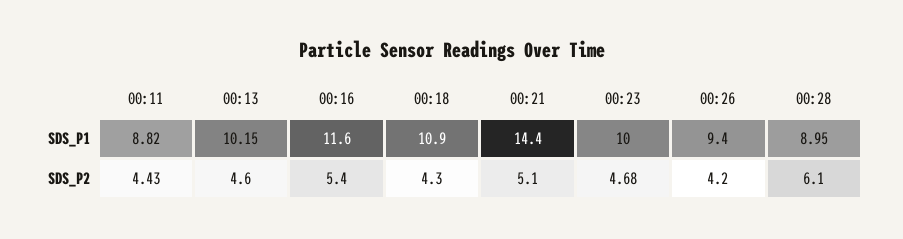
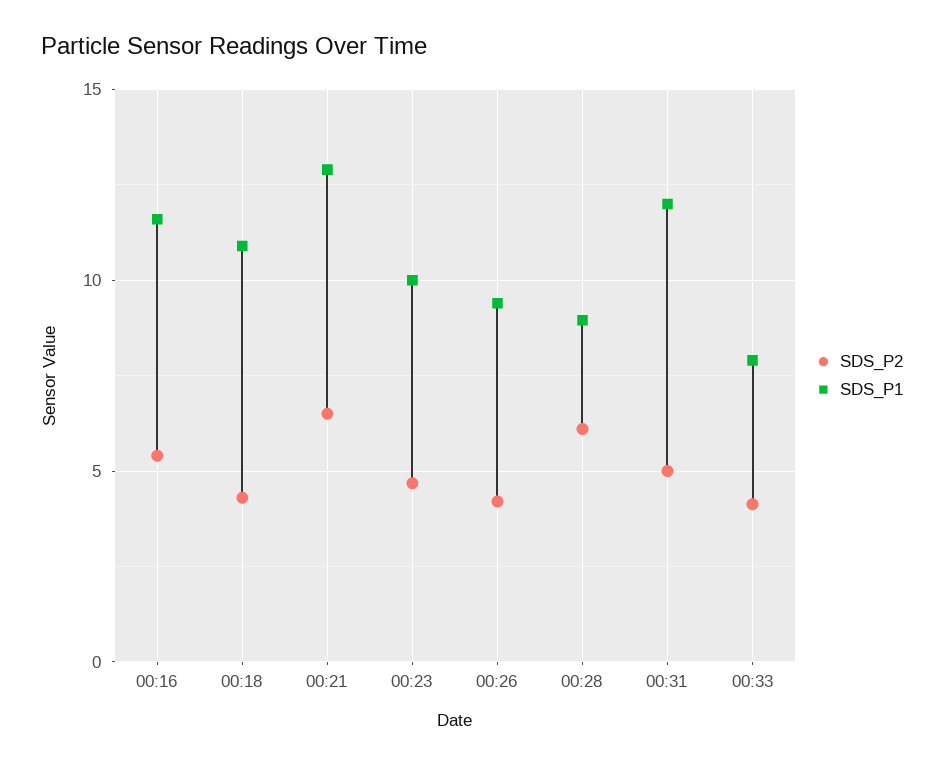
SDS_P1, 00:11: 8.82 -> none
SDS_P1, 00:13: 10.15 -> none
SDS_P1, 00:21: 14.4 -> 13
SDS_P2, 00:11: 4.43 -> none
SDS_P2, 00:13: 4.6 -> none
SDS_P2, 00:21: 5.1 -> 6.5
SDS_P2, 00:31: none -> 5
SDS_P1, 00:31: none -> 12
SDS_P2, 00:33: none -> 4
SDS_P1, 00:33: none -> 8

